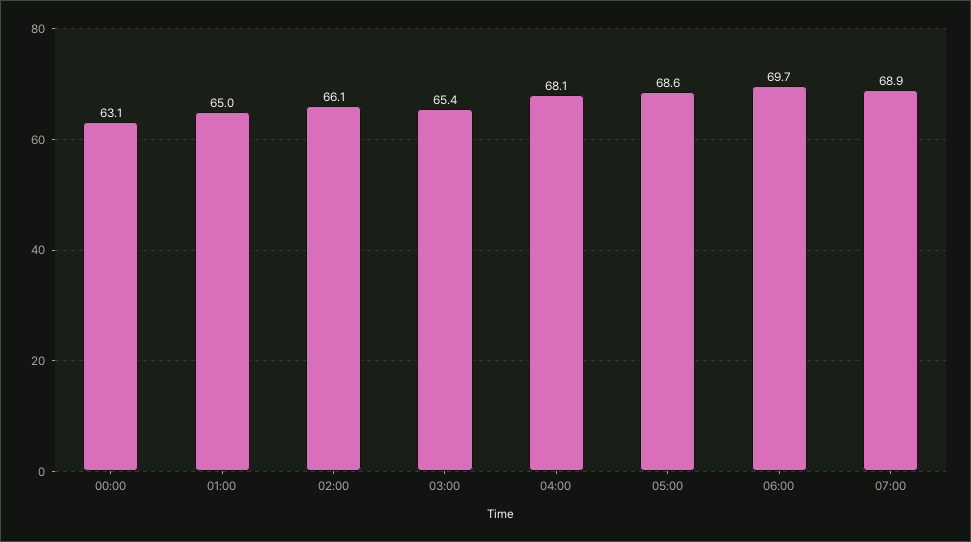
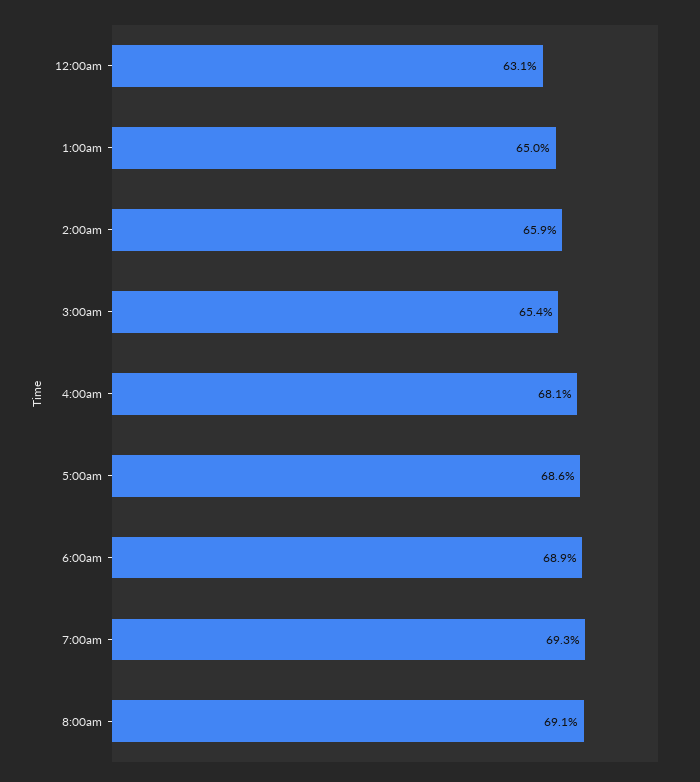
02:00: 66.1 -> 65.9
06:00: 69.7 -> 68.9
07:00: 68.9 -> 69.3
8:00am: none -> 69.1

